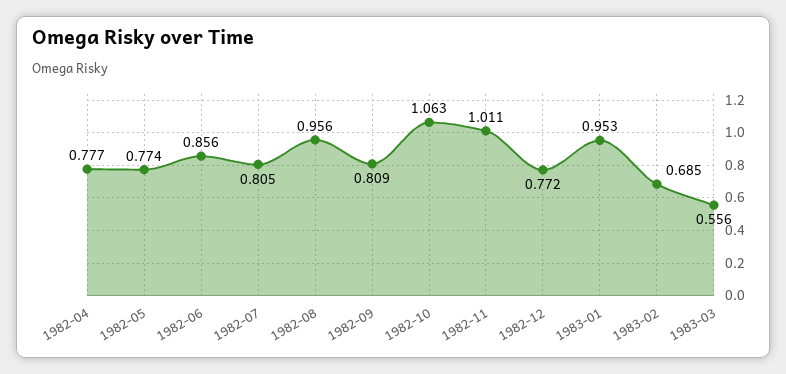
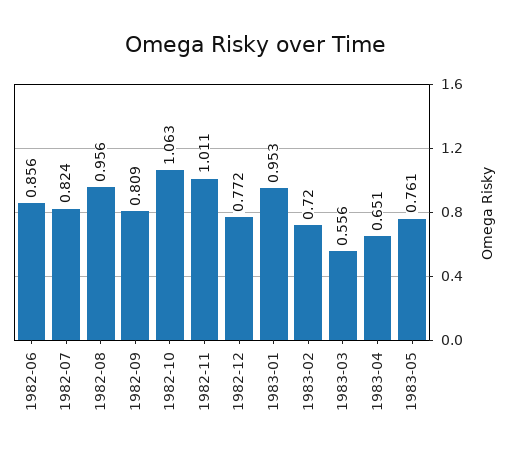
1982-04: 0.777 -> none
1982-05: 0.774 -> none
1982-07: 0.805 -> 0.824
1983-02: 0.685 -> 0.72
1983-04: none -> 0.651
1983-05: none -> 0.761

